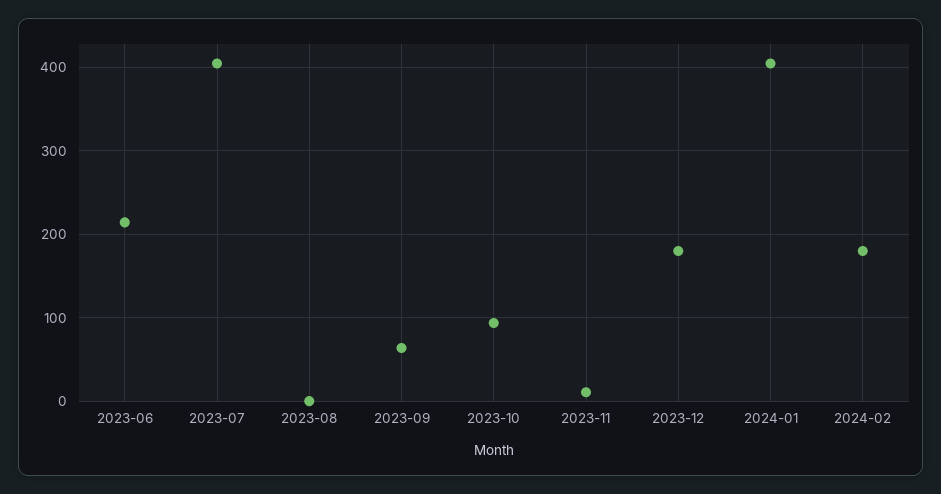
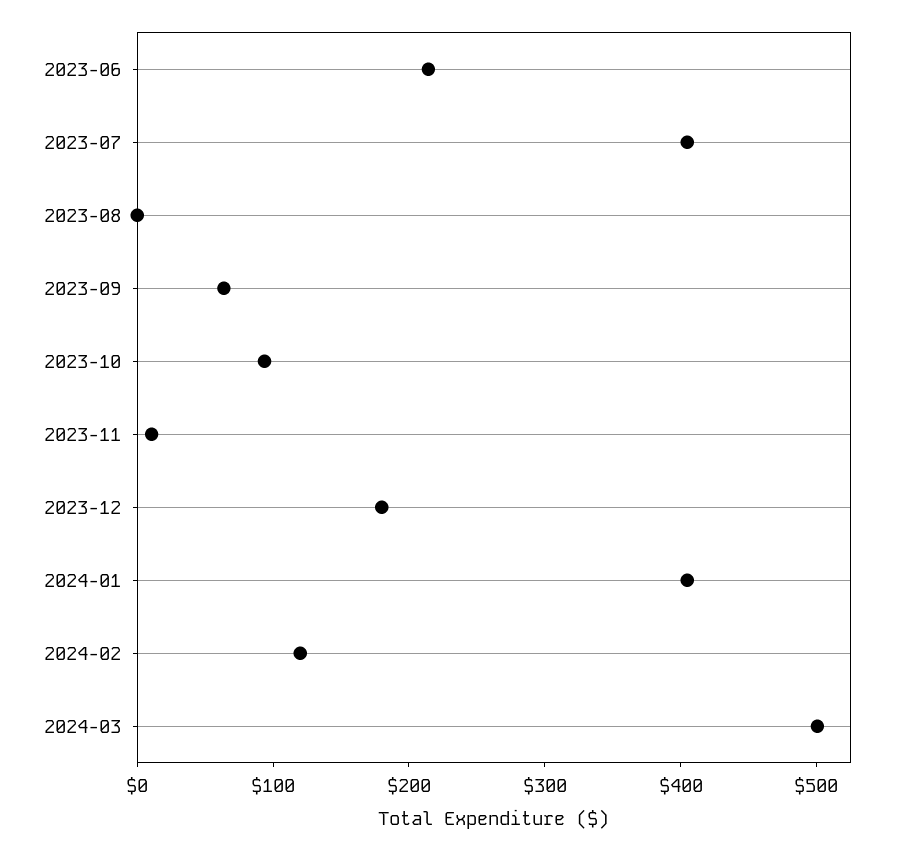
2024-02: 180 -> 120
2024-03: none -> 500

